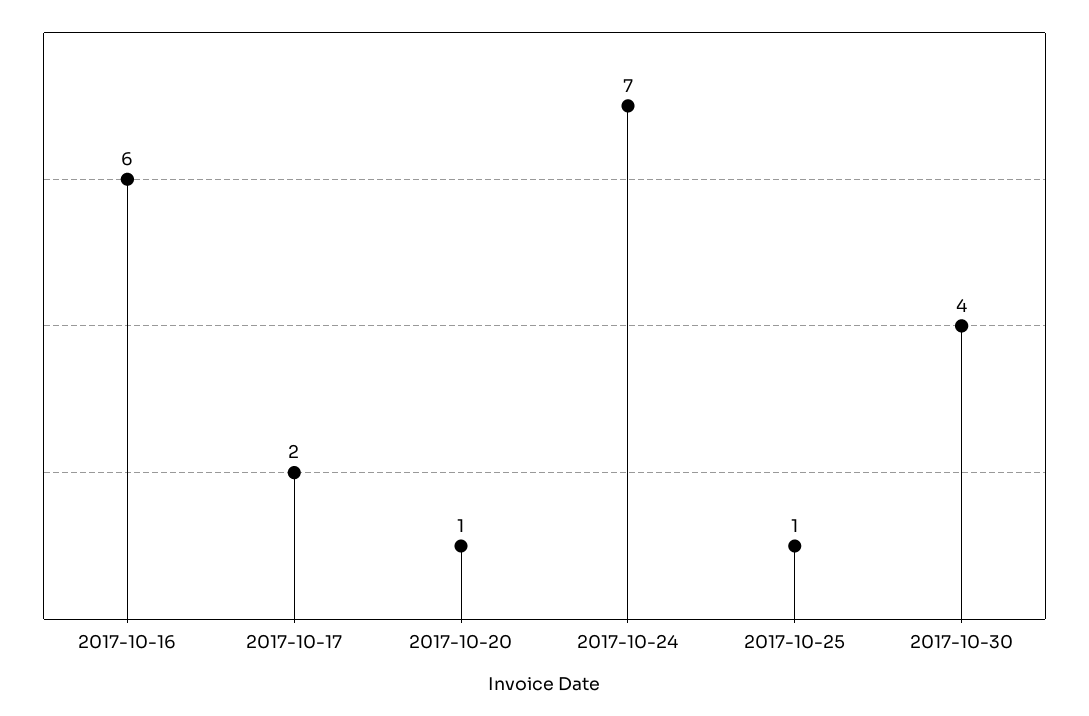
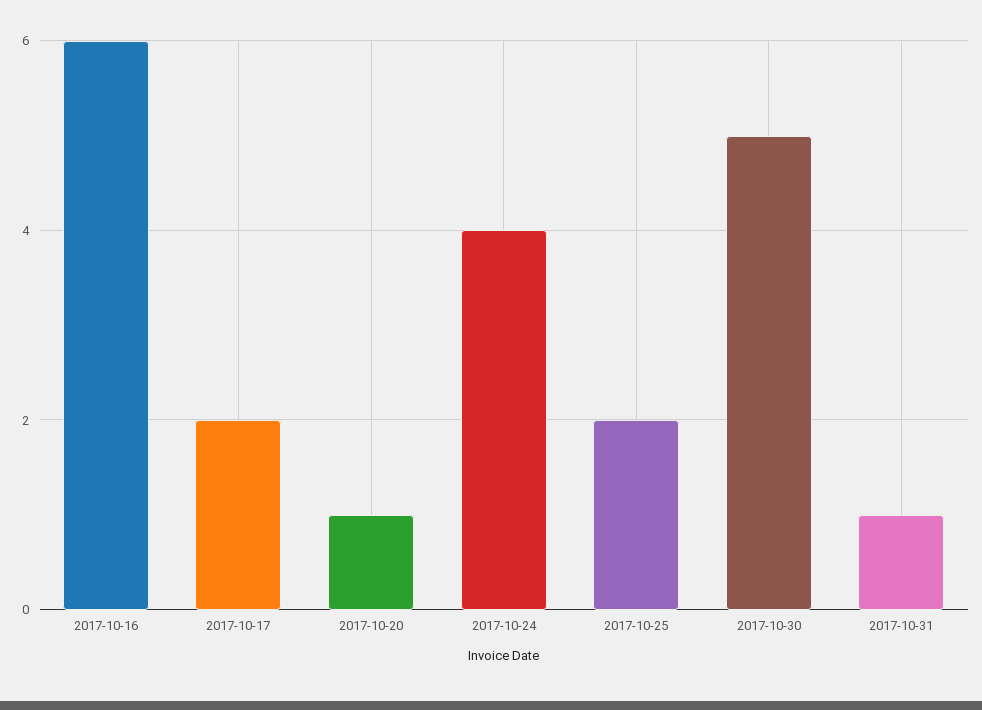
2017-10-24: 7 -> 4
2017-10-25: 1 -> 2
2017-10-30: 4 -> 5
2017-10-31: none -> 1

